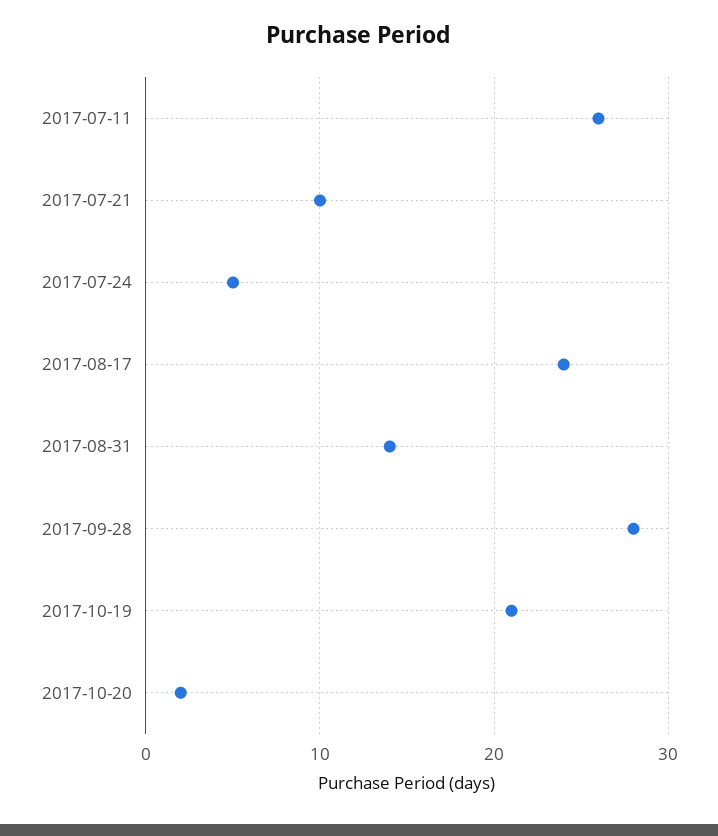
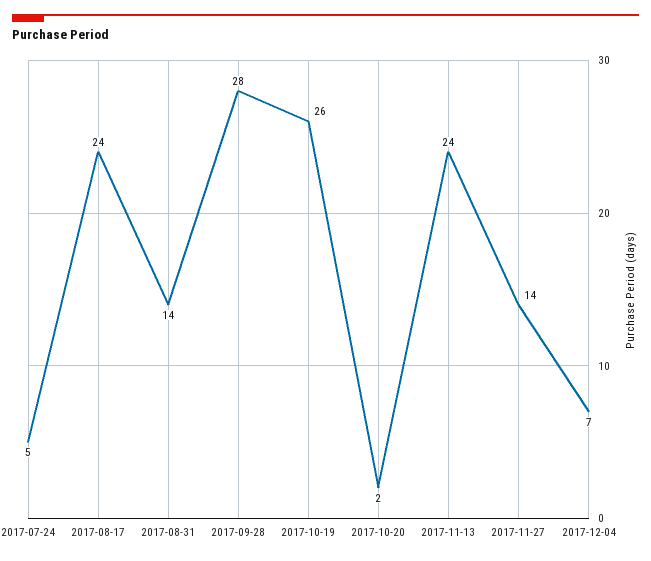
2017-07-11: 26 -> none
2017-07-21: 10 -> none
2017-10-19: 21 -> 26
2017-11-13: none -> 24
2017-11-27: none -> 14
2017-12-04: none -> 7

